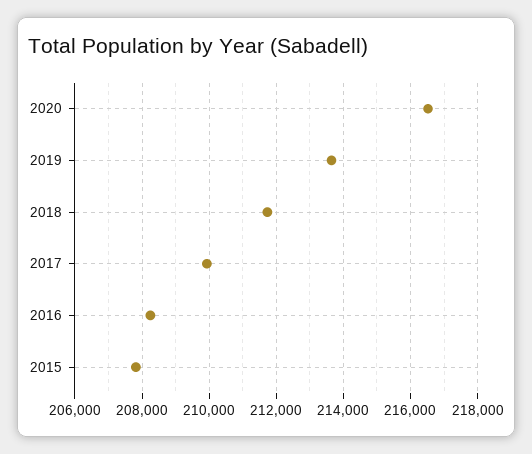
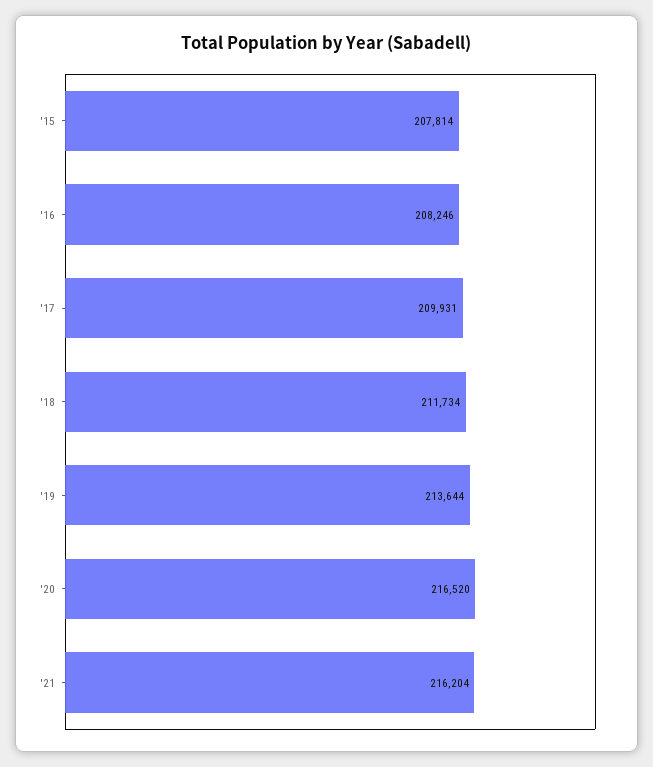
'21: none -> 216204

